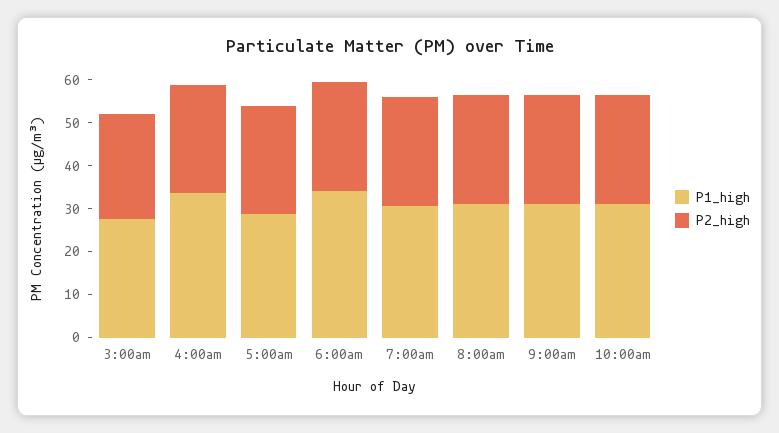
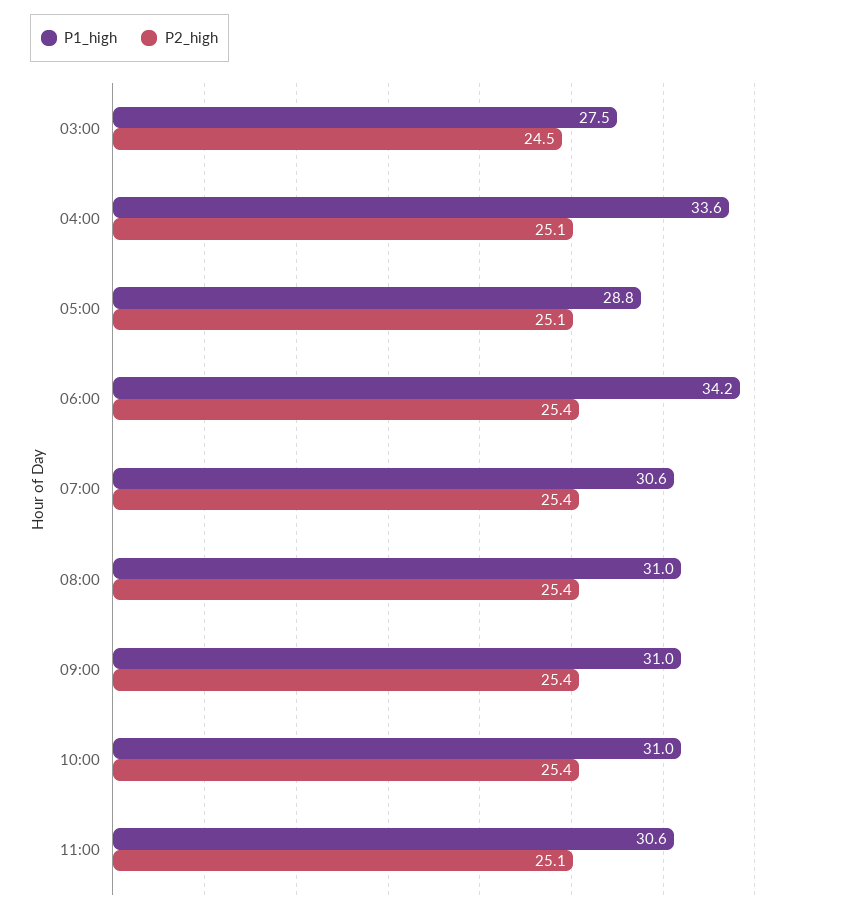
P1_high, 11:00: none -> 30.6
P2_high, 11:00: none -> 25.1

